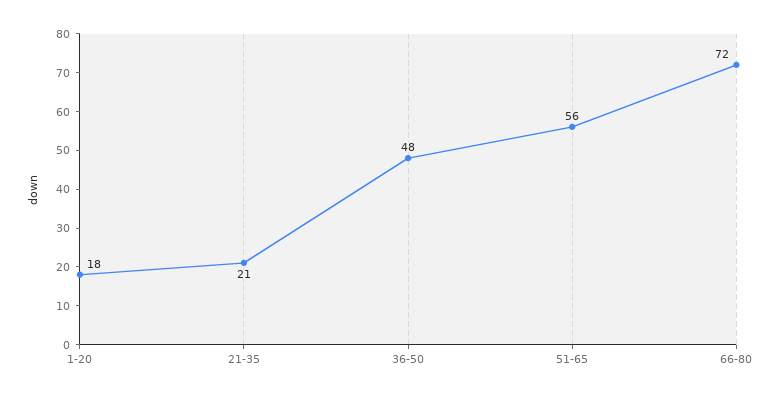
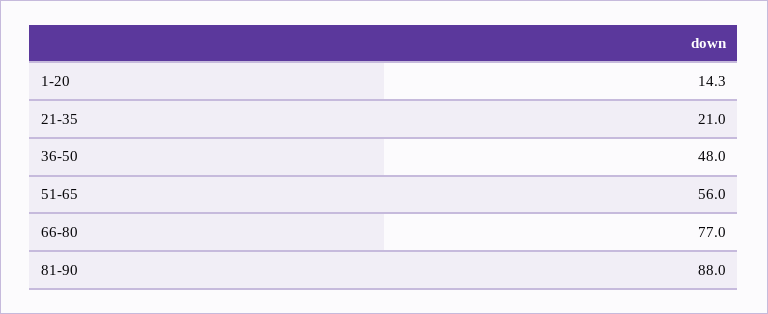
1-20: 18 -> 14.3
66-80: 72 -> 77
81-90: none -> 88

